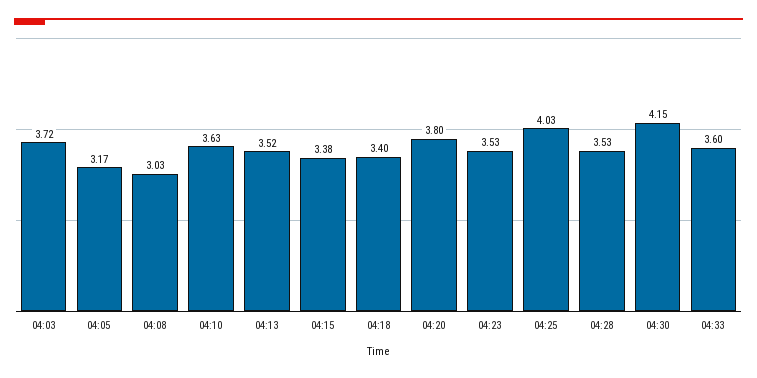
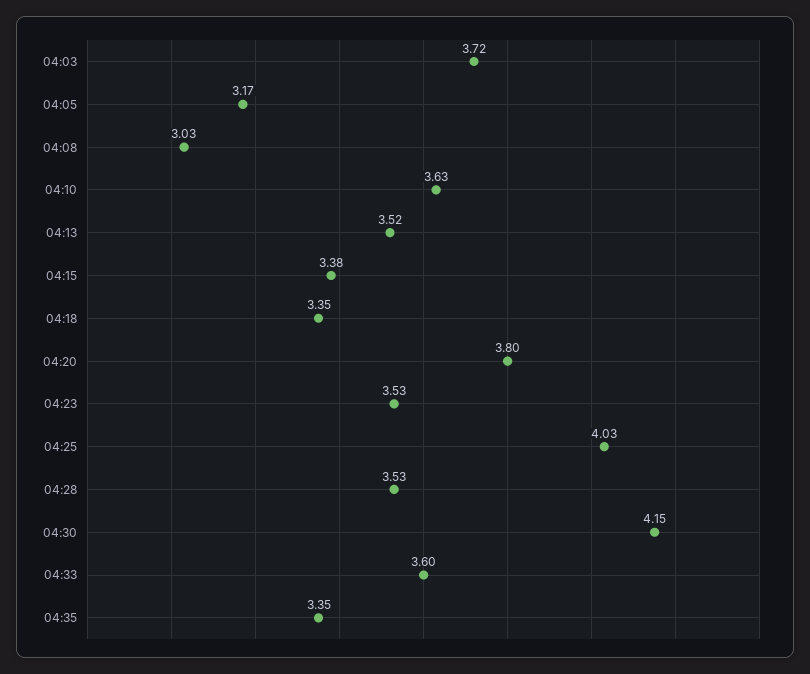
04:18: 3.4 -> 3.35
04:35: none -> 3.35

